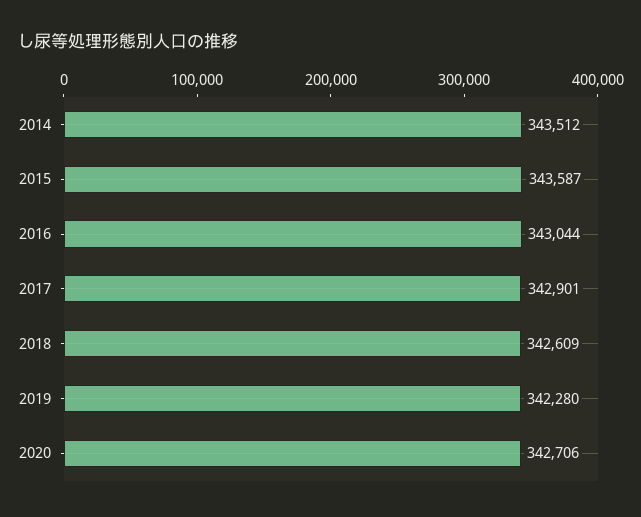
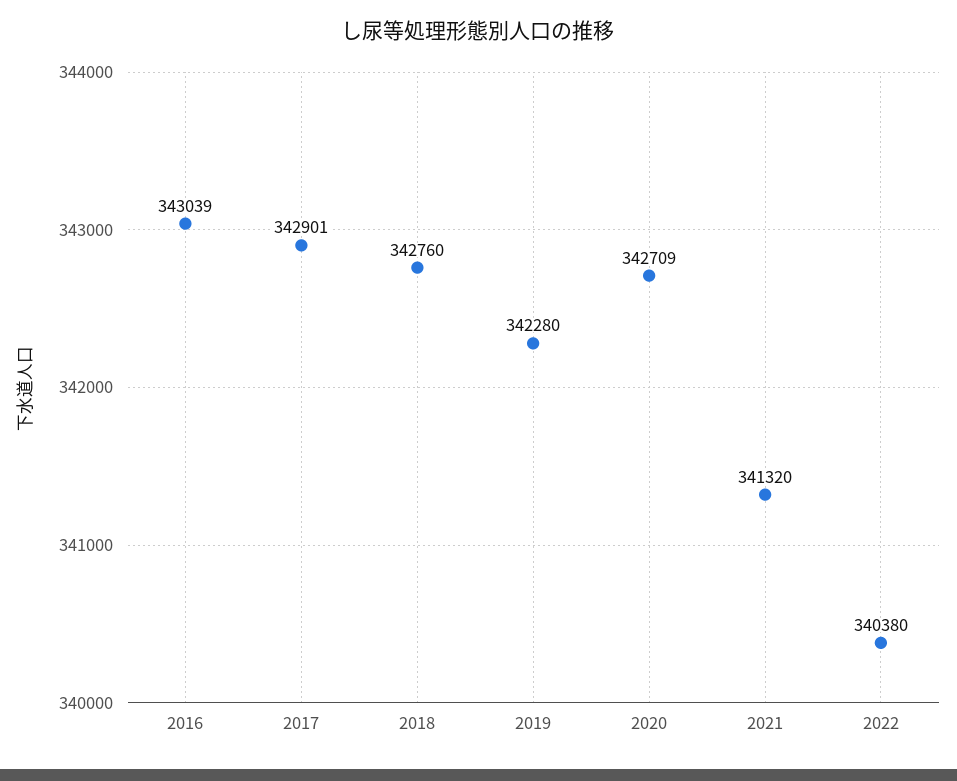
2014: 343512 -> none
2015: 343587 -> none
2016: 343044 -> 343039
2018: 342609 -> 342760
2020: 342706 -> 342709
2021: none -> 341320
2022: none -> 340380

